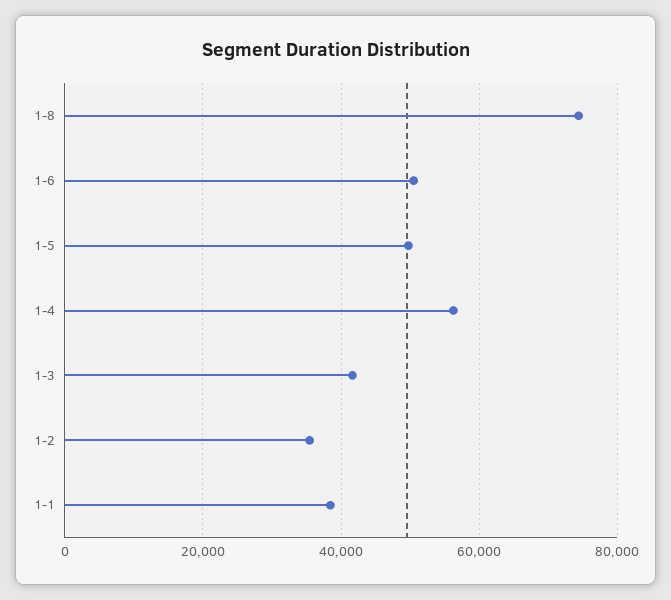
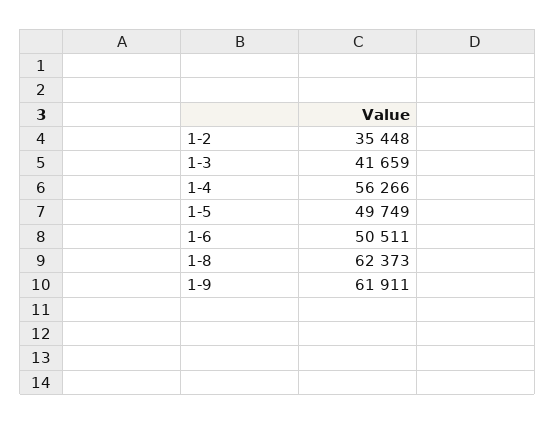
1-8: 74000 -> 62373
1-1: 38000 -> none
1-9: none -> 61911

